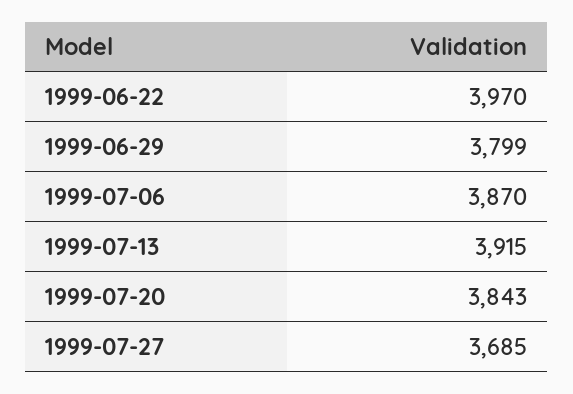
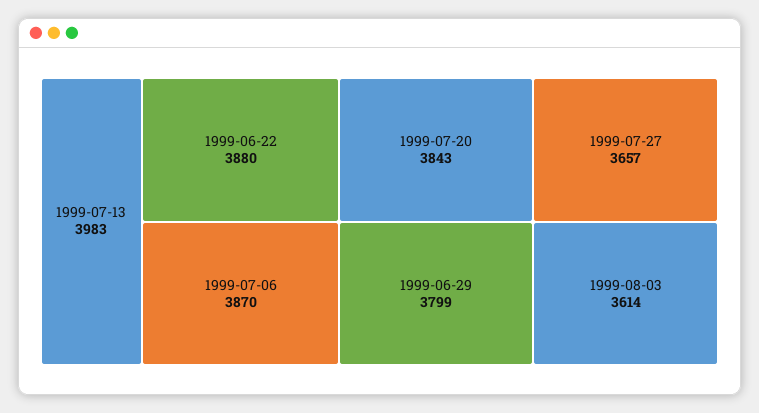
1999-06-22: 3970 -> 3880
1999-07-13: 3915 -> 3983
1999-07-27: 3685 -> 3657
1999-08-03: none -> 3614

